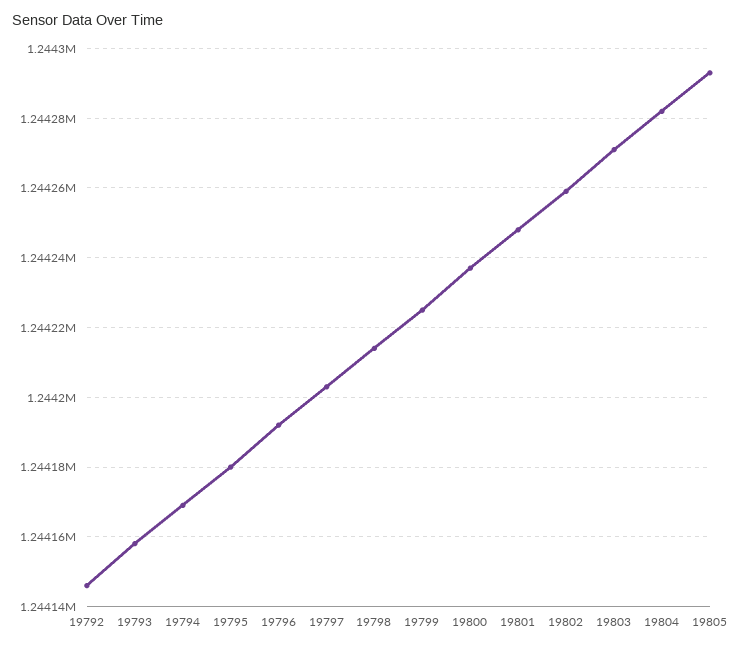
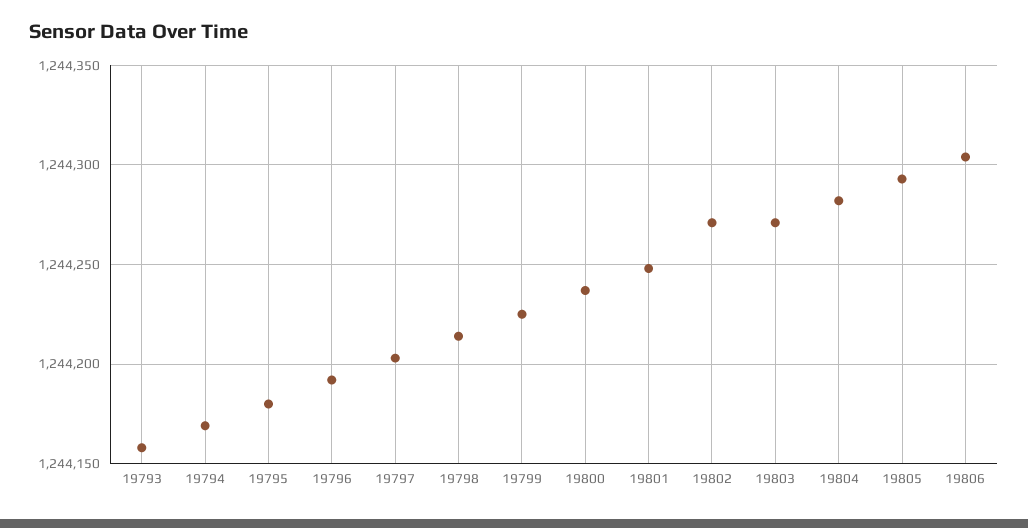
19792: 1244145 -> none
19802: 1244260 -> 1244270
19806: none -> 1244305

